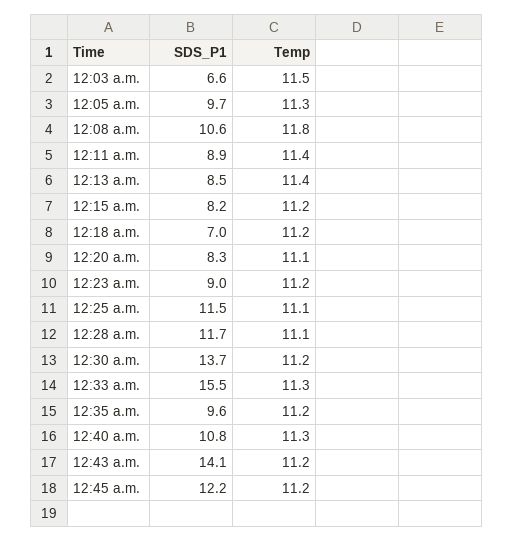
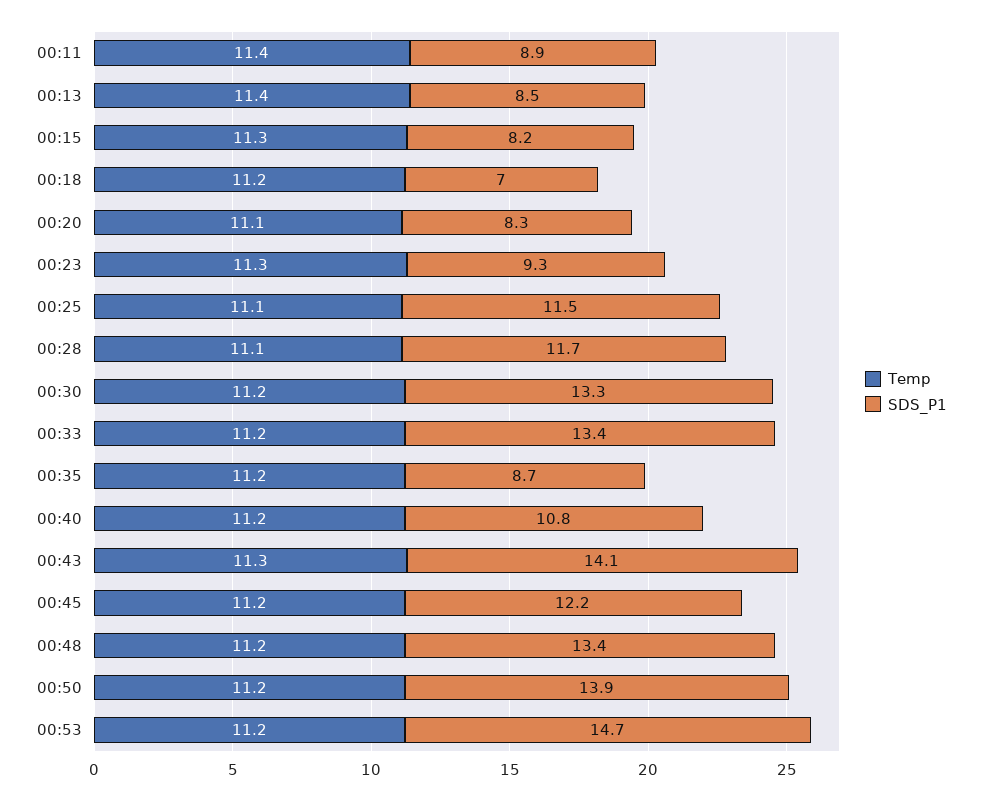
SDS_P1, 12:03 a.m.: 6.6 -> none
Temp, 12:03 a.m.: 11.5 -> none
SDS_P1, 12:05 a.m.: 9.7 -> none
Temp, 12:05 a.m.: 11.3 -> none
SDS_P1, 12:08 a.m.: 10.6 -> none
Temp, 12:08 a.m.: 11.8 -> none
Temp, 12:15 a.m.: 11.2 -> 11.3
SDS_P1, 12:23 a.m.: 9 -> 9.3
Temp, 12:23 a.m.: 11.2 -> 11.3
SDS_P1, 12:30 a.m.: 13.7 -> 13.3
SDS_P1, 12:33 a.m.: 15.5 -> 13.4
Temp, 12:33 a.m.: 11.3 -> 11.2
SDS_P1, 12:35 a.m.: 9.6 -> 8.7
Temp, 12:40 a.m.: 11.3 -> 11.2
Temp, 12:43 a.m.: 11.2 -> 11.3
Temp, 00:48: none -> 11.2
SDS_P1, 00:48: none -> 13.4
Temp, 00:50: none -> 11.2
SDS_P1, 00:50: none -> 13.9
Temp, 00:53: none -> 11.2
SDS_P1, 00:53: none -> 14.7

